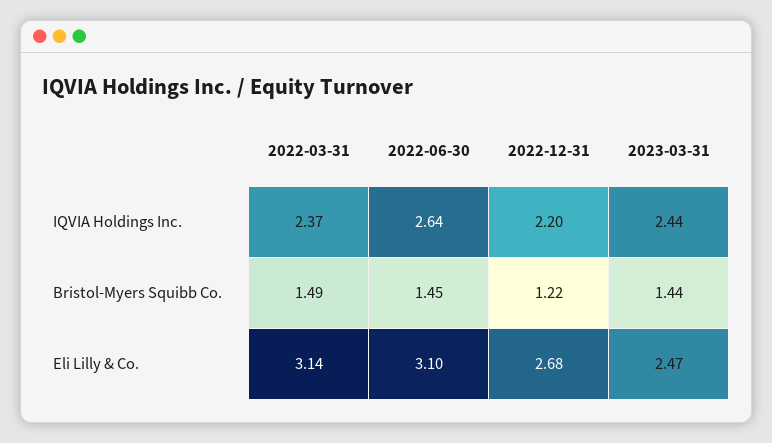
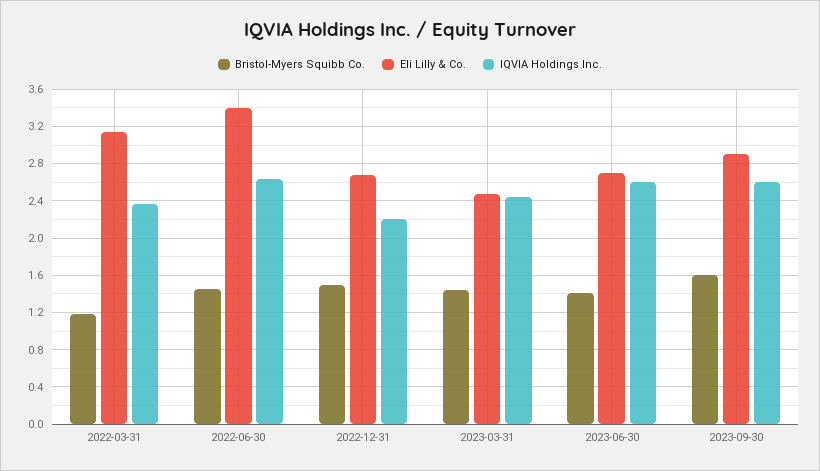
Bristol-Myers Squibb Co., 2022-03-31: 1.49 -> 1.2
Bristol-Myers Squibb Co., 2022-12-31: 1.22 -> 1.5
Eli Lilly & Co., 2022-06-30: 3.1 -> 3.4
Bristol-Myers Squibb Co., 2023-06-30: none -> 1.4
Eli Lilly & Co., 2023-06-30: none -> 2.7
IQVIA Holdings Inc., 2023-06-30: none -> 2.6
Bristol-Myers Squibb Co., 2023-09-30: none -> 1.6
Eli Lilly & Co., 2023-09-30: none -> 2.9
IQVIA Holdings Inc., 2023-09-30: none -> 2.6

